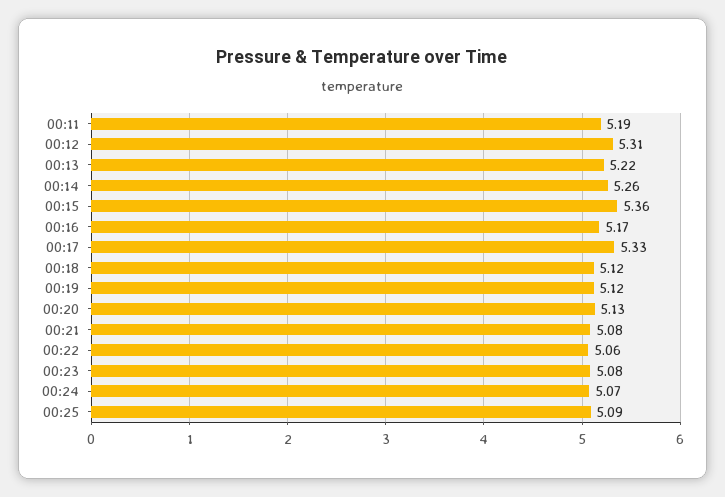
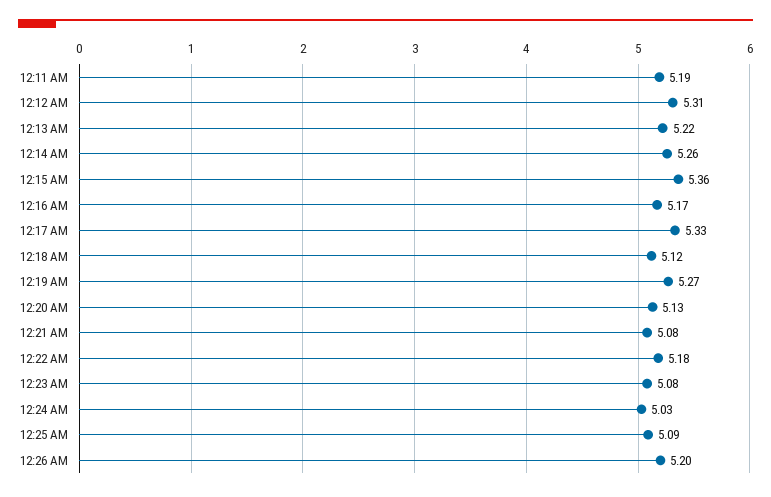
00:19: 5.12 -> 5.27
00:22: 5.06 -> 5.18
00:24: 5.07 -> 5.03
12:26 AM: none -> 5.2

